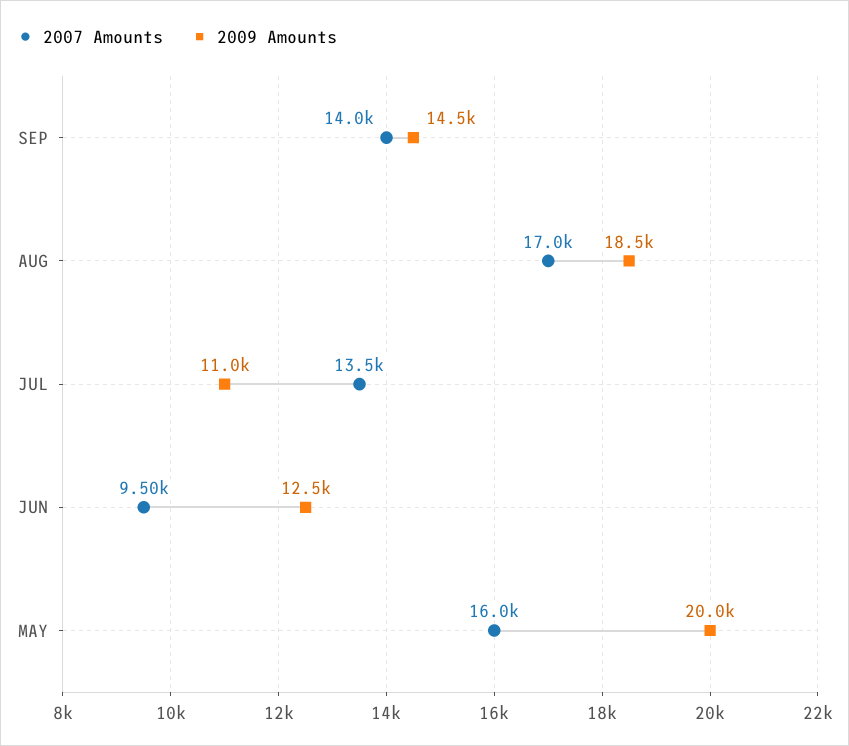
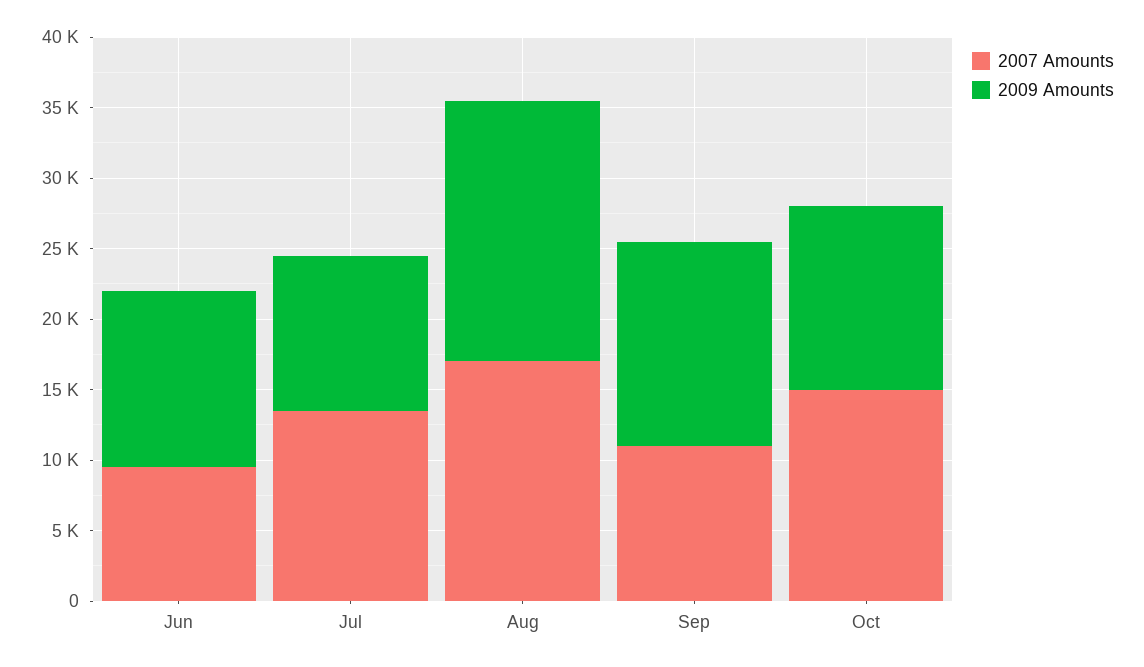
2007 Amounts, SEP: 14000 -> 11000
2007 Amounts, MAY: 16000 -> none
2009 Amounts, MAY: 20000 -> none
2007 Amounts, Oct: none -> 15000
2009 Amounts, Oct: none -> 13000

